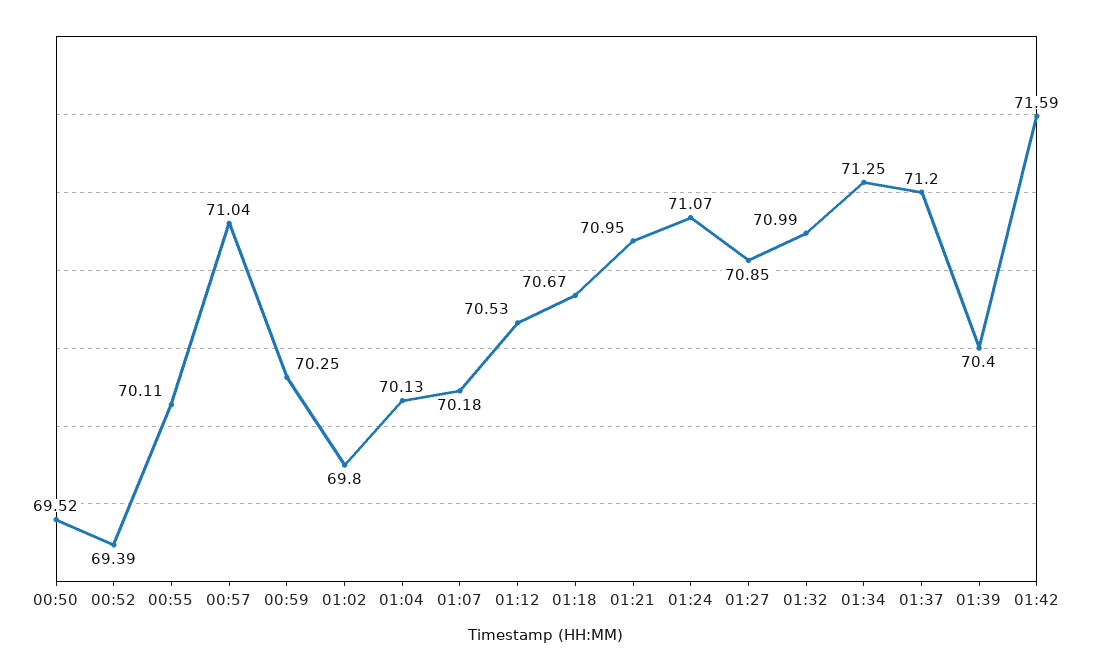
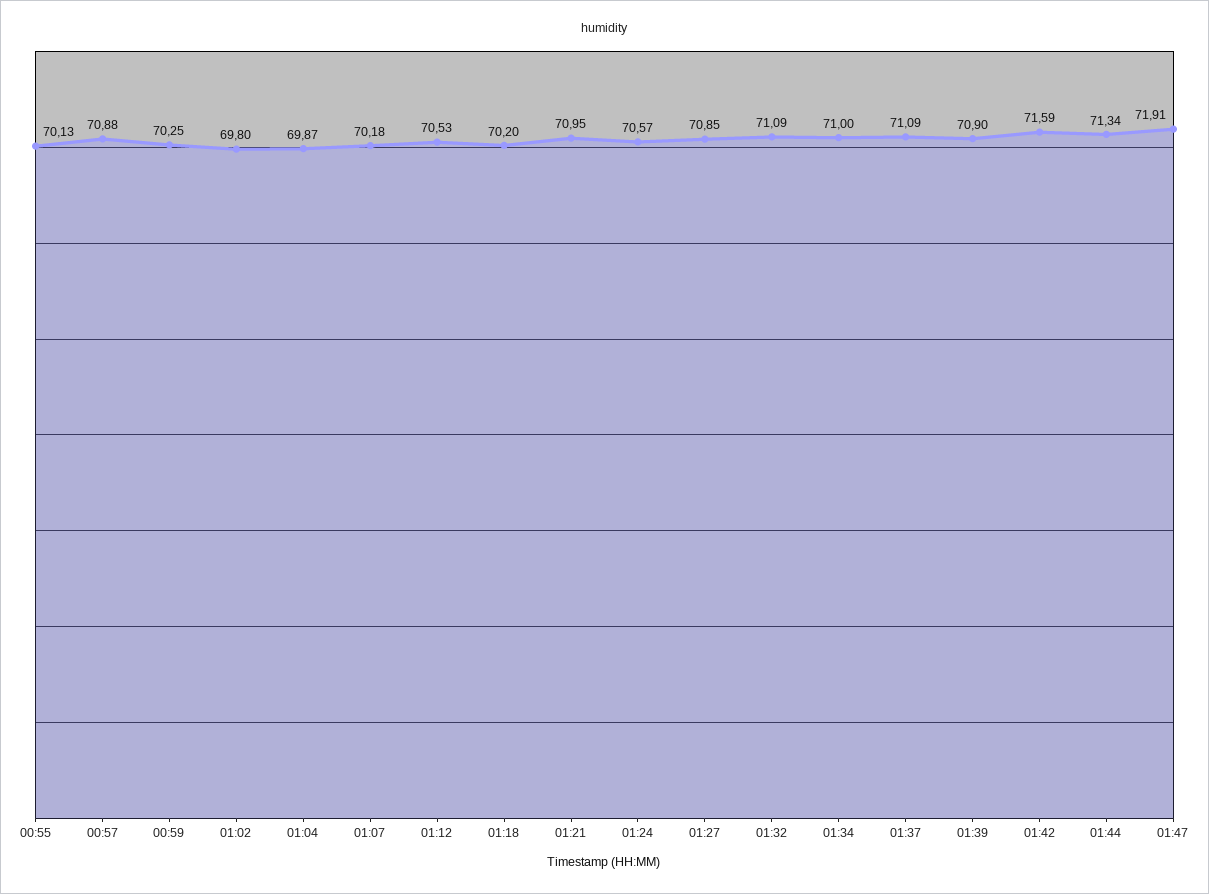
00:50: 69.52 -> none
00:52: 69.39 -> none
00:55: 70.11 -> 70.13
00:57: 71.04 -> 70.88
01:04: 70.13 -> 69.87
01:18: 70.67 -> 70.2
01:24: 71.07 -> 70.57
01:32: 70.99 -> 71.09
01:34: 71.25 -> 71
01:37: 71.2 -> 71.09
01:39: 70.4 -> 70.9
01:44: none -> 71.34
01:47: none -> 71.91

